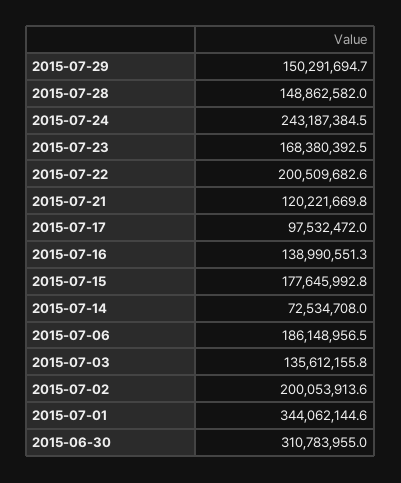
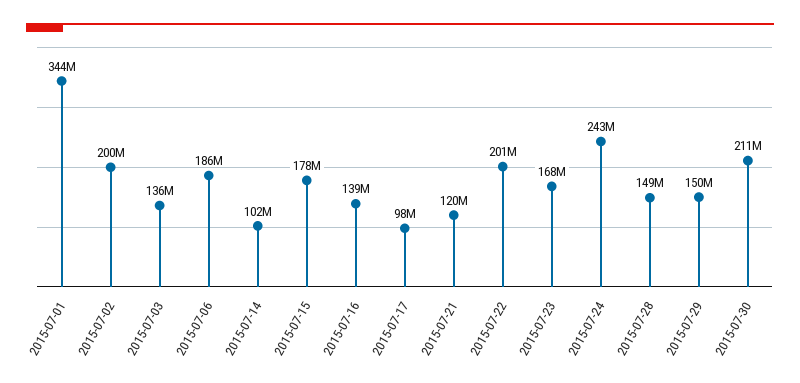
2015-07-14: 72534708 -> 102000000
2015-06-30: 310783955 -> none
2015-07-30: none -> 211000000

